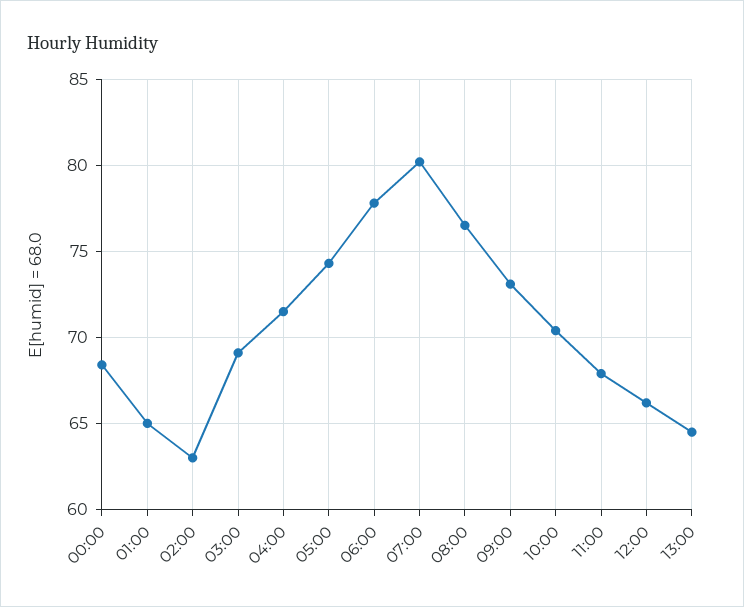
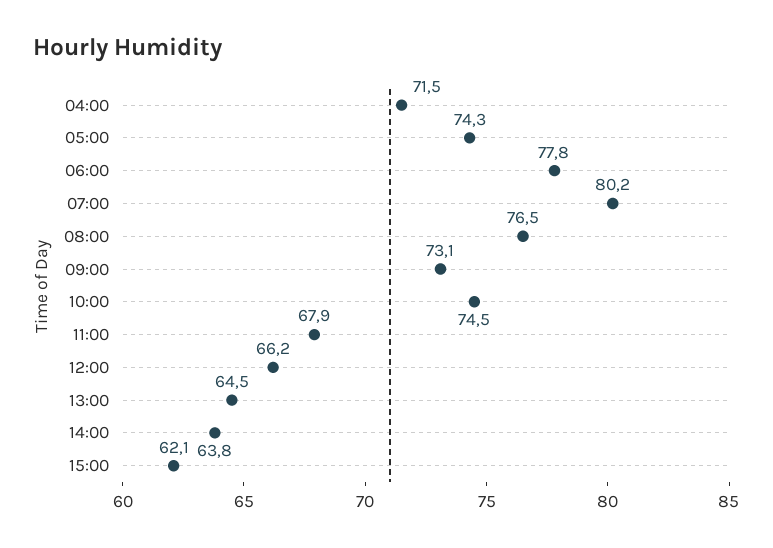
00:00: 68.5 -> none
01:00: 65 -> none
02:00: 63 -> none
03:00: 69 -> none
10:00: 70.5 -> 74.5
14:00: none -> 63.8
15:00: none -> 62.1

